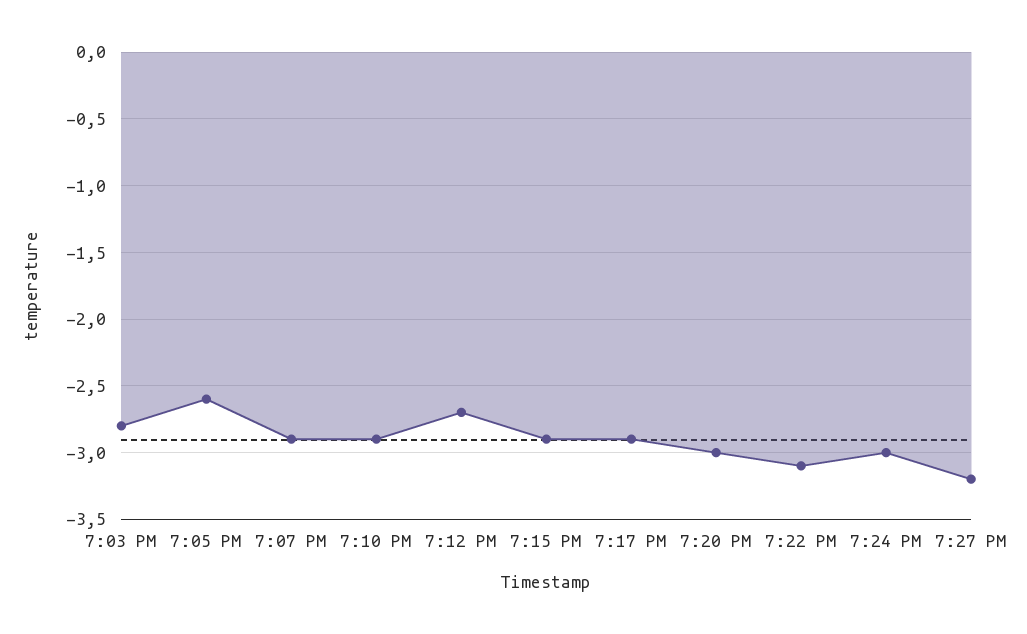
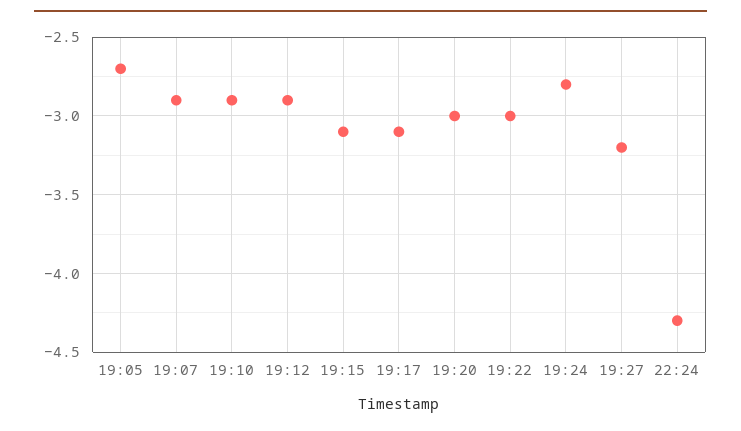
7:03 PM: -2.8 -> none
7:05 PM: -2.6 -> -2.7
7:12 PM: -2.7 -> -2.9
7:15 PM: -2.9 -> -3.1
7:17 PM: -2.9 -> -3.1
7:22 PM: -3.1 -> -3
7:24 PM: -3 -> -2.8
22:24: none -> -4.3

